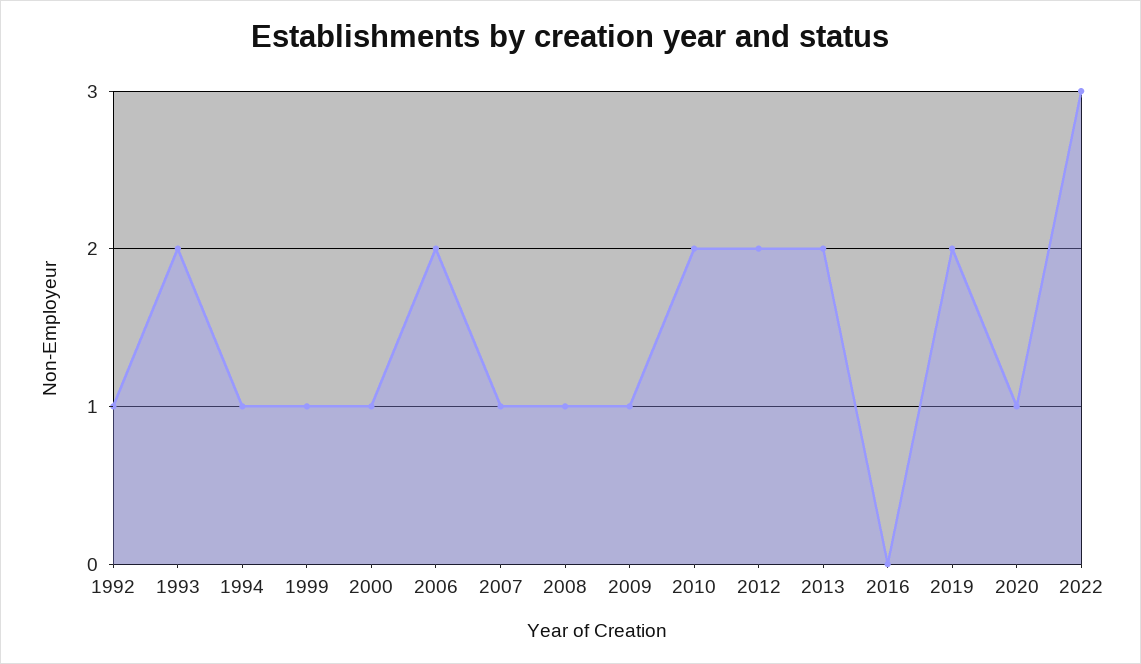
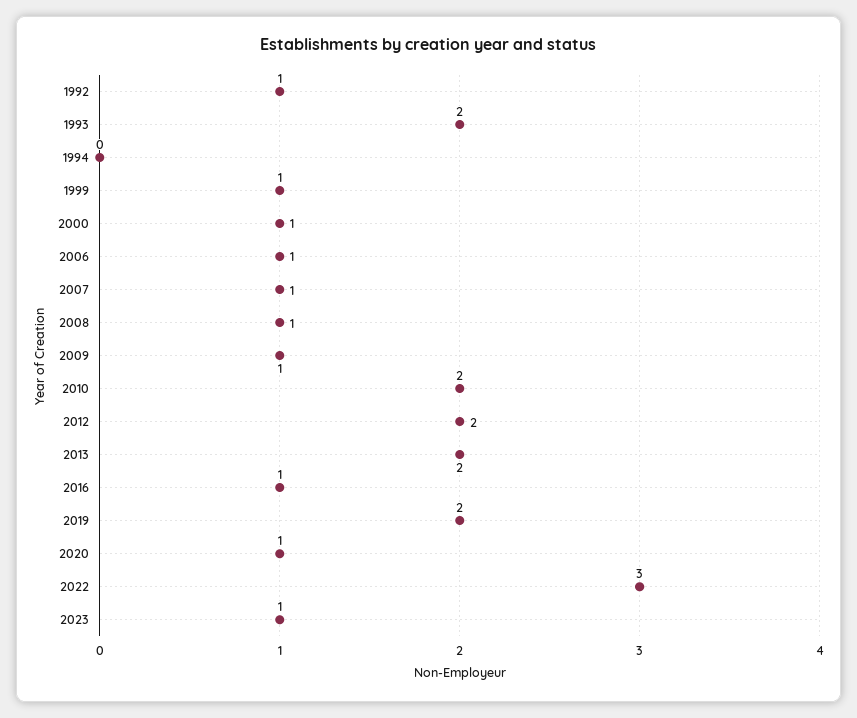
1994: 1 -> 0
2006: 2 -> 1
2016: 0 -> 1
2023: none -> 1

